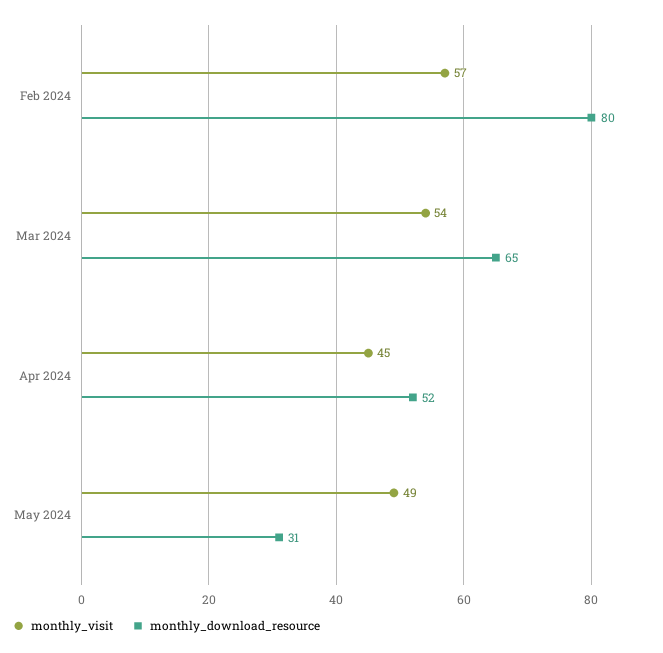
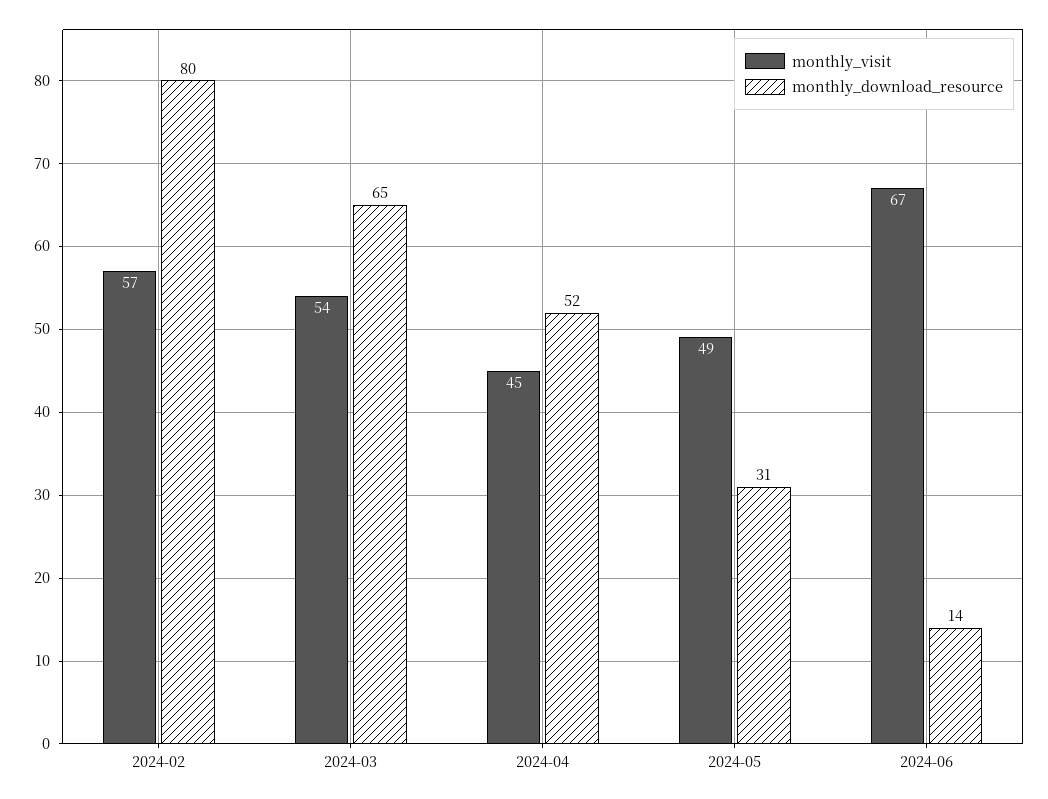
monthly_visit, 2024-06: none -> 67
monthly_download_resource, 2024-06: none -> 14

